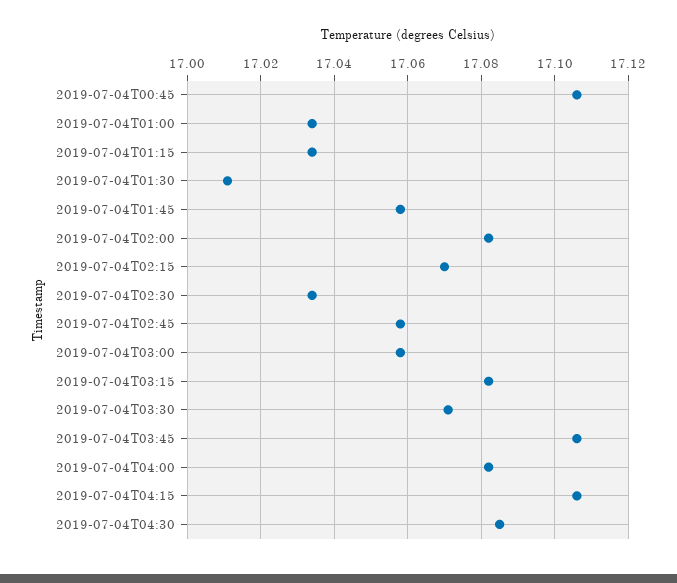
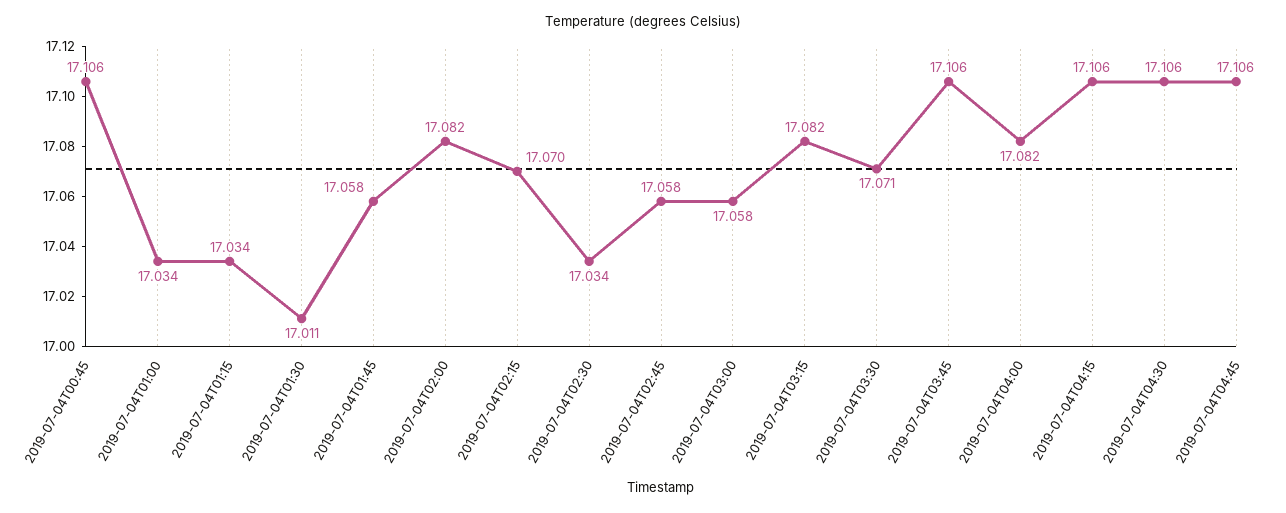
2019-07-04T04:30: 17.085 -> 17.106
2019-07-04T04:45: none -> 17.106

